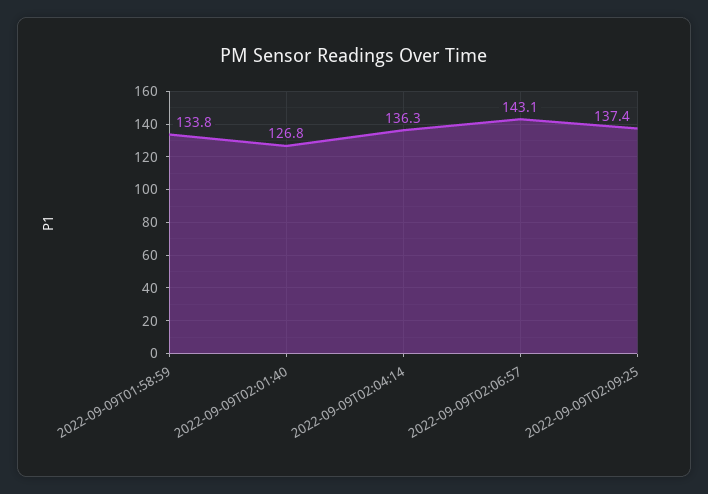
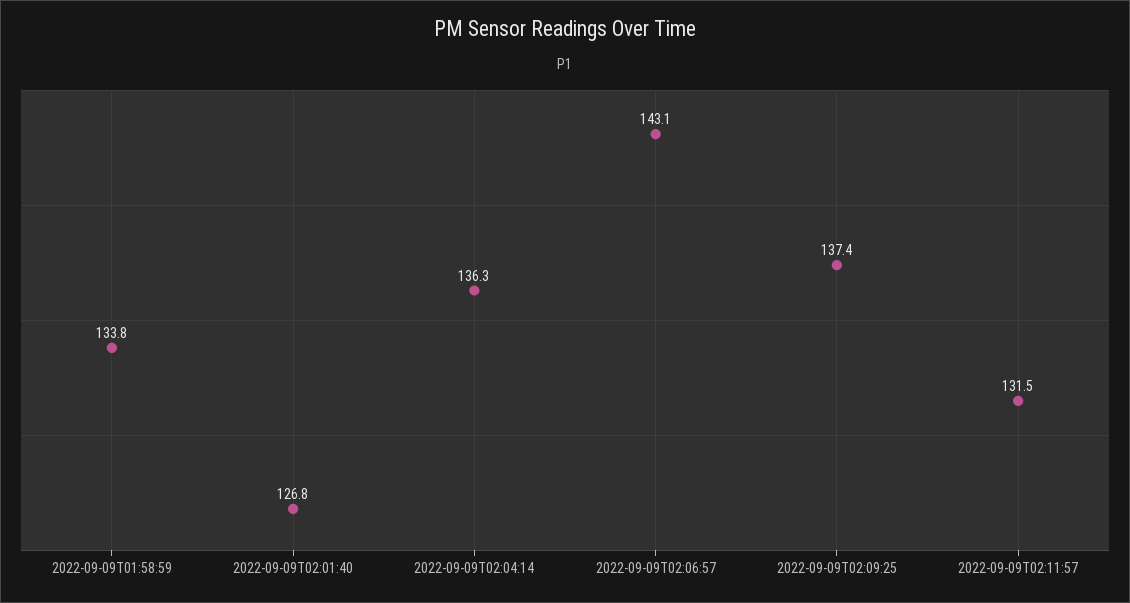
2022-09-09T02:11:57: none -> 131.5

